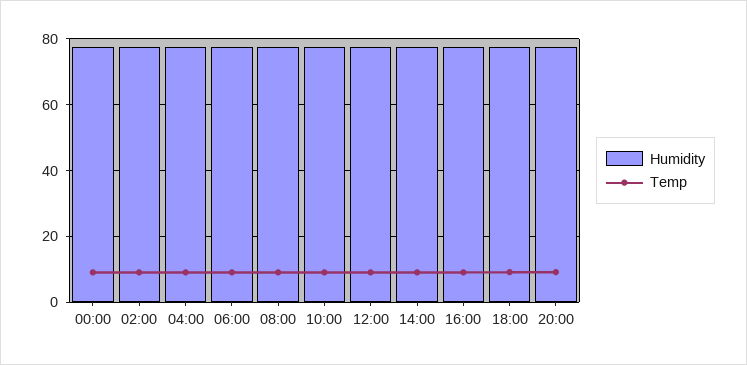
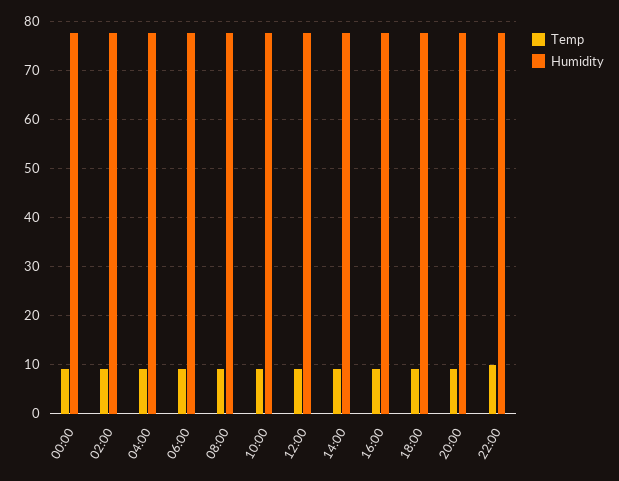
Temp, 22:00: none -> 10
Humidity, 22:00: none -> 78

